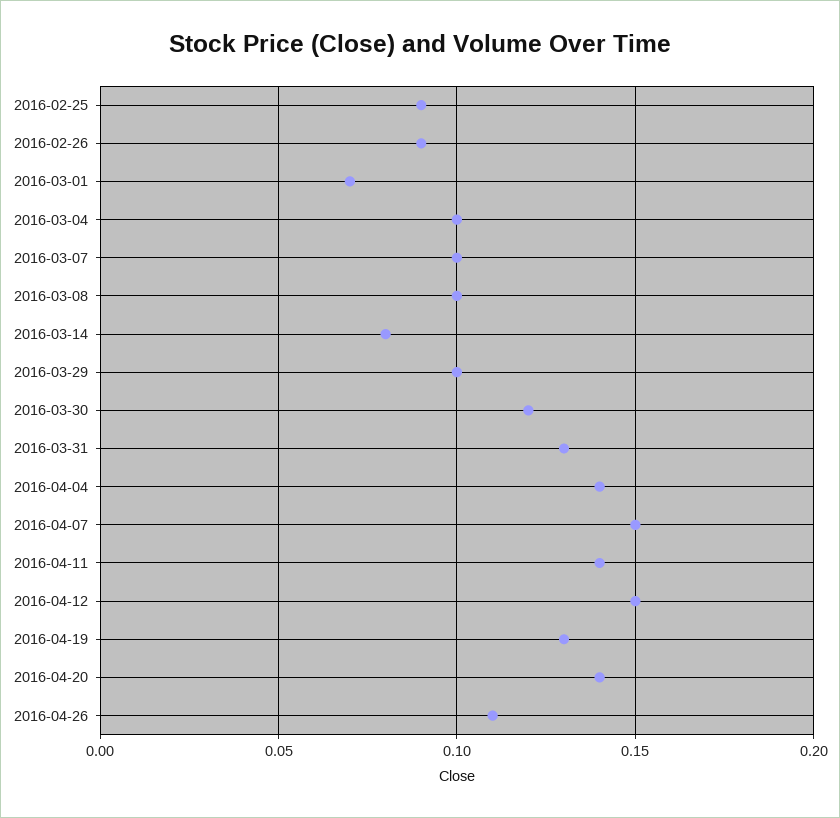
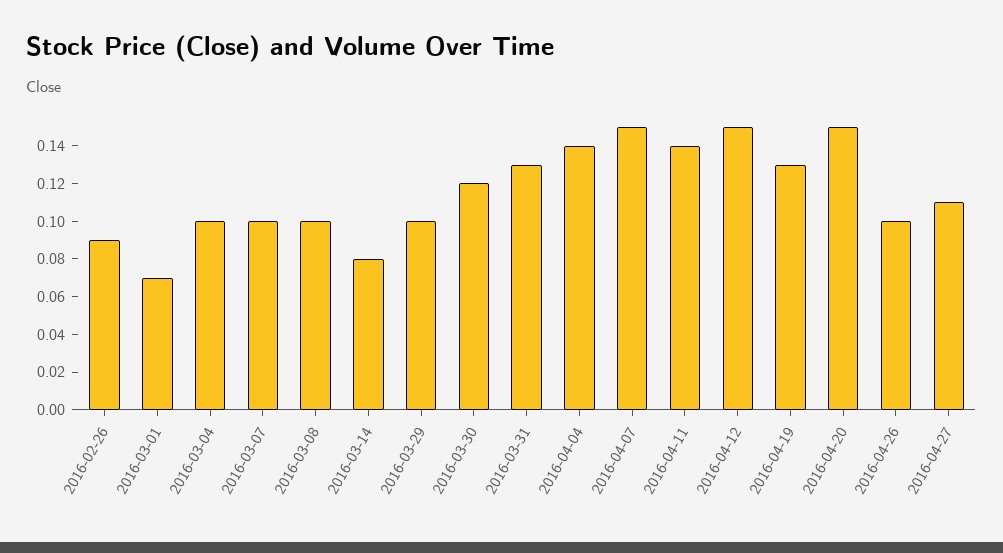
2016-02-25: 0.09 -> none
2016-04-20: 0.14 -> 0.15
2016-04-26: 0.11 -> 0.1
2016-04-27: none -> 0.11

